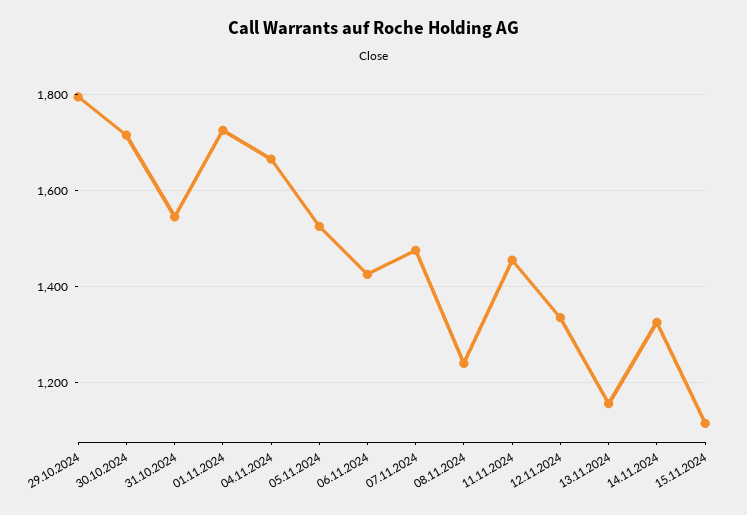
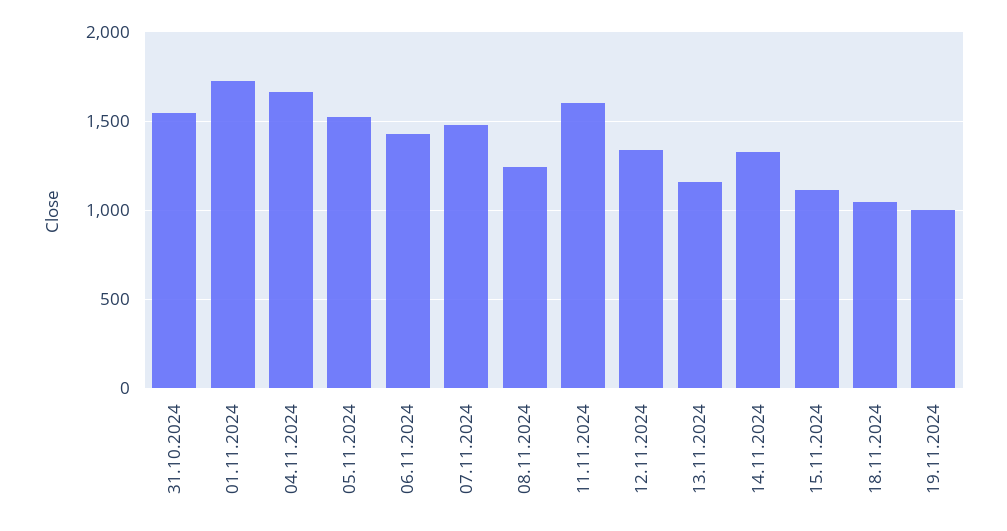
29.10.2024: 1800 -> none
30.10.2024: 1720 -> none
11.11.2024: 1460 -> 1600
18.11.2024: none -> 1050
19.11.2024: none -> 1000

